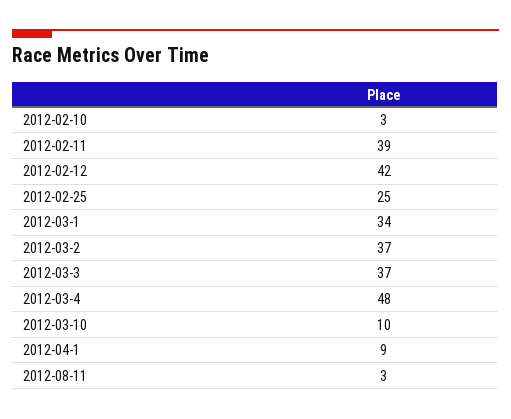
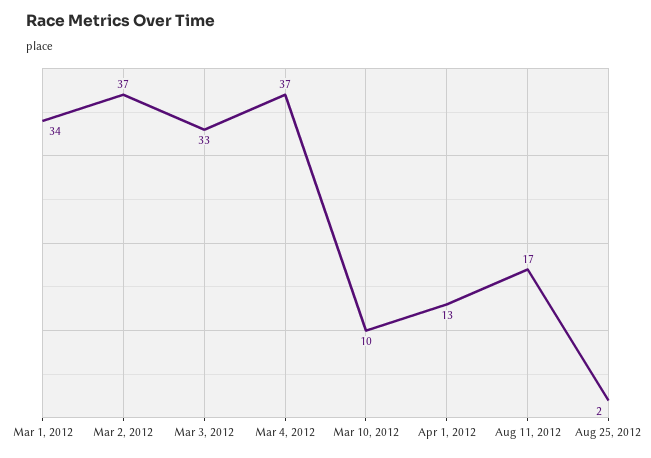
2012-02-10: 3 -> none
2012-02-11: 39 -> none
2012-02-12: 42 -> none
2012-02-25: 25 -> none
2012-03-3: 37 -> 33
2012-03-4: 48 -> 37
2012-04-1: 9 -> 13
2012-08-11: 3 -> 17
Aug 25, 2012: none -> 2

